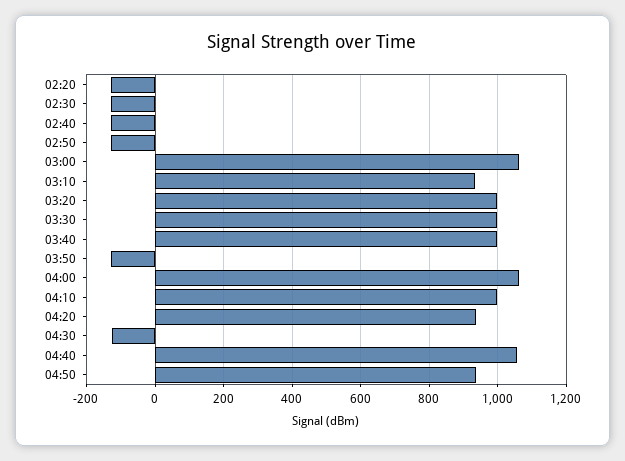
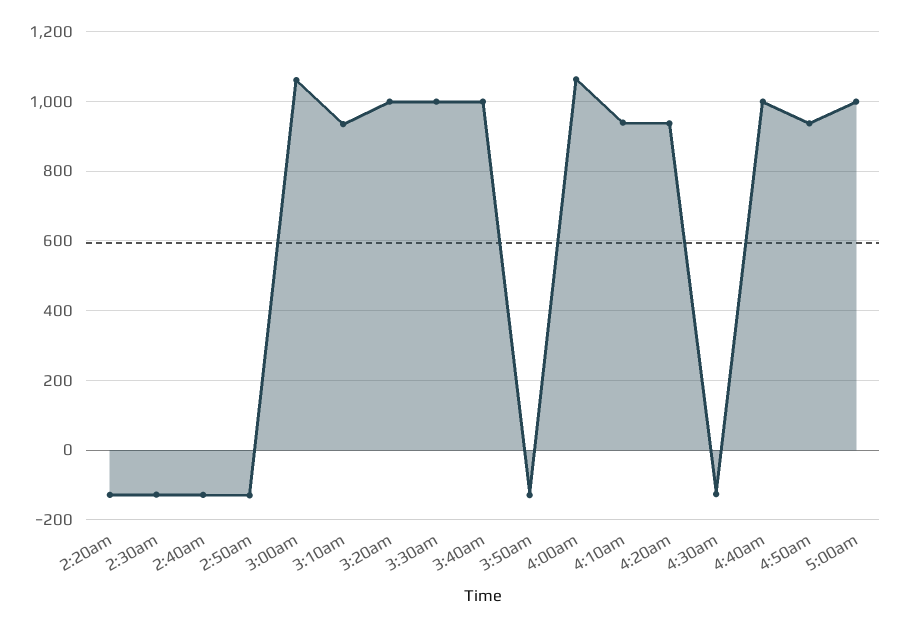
04:10: 1000 -> 940
04:40: 1060 -> 1000
5:00am: none -> 1000

